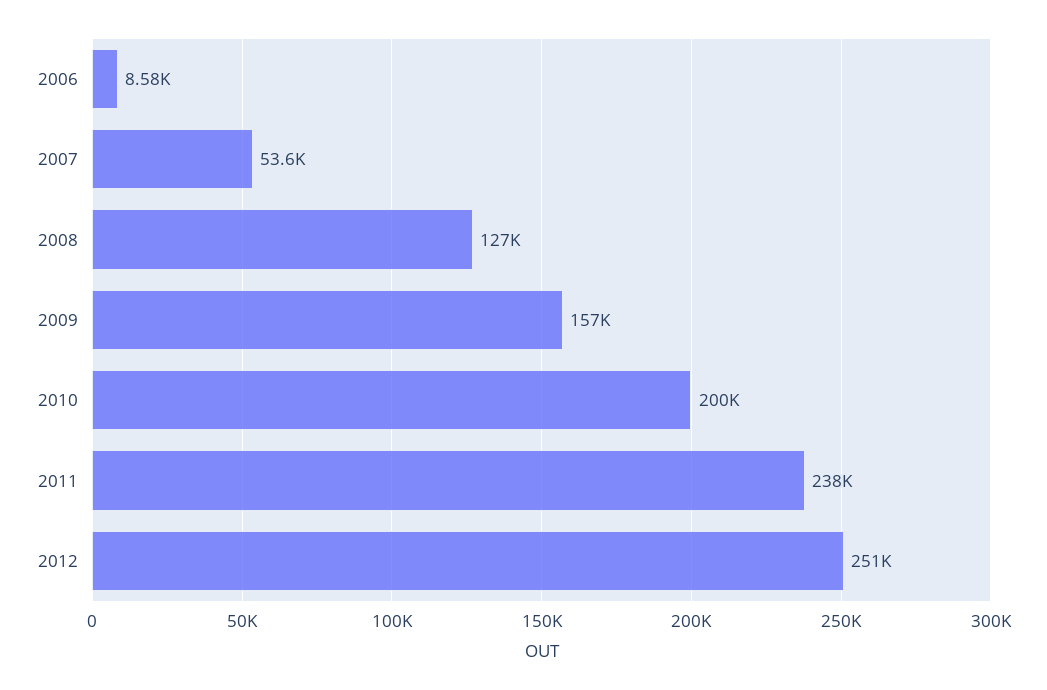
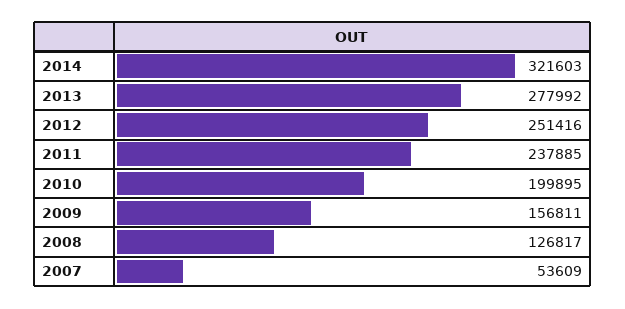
2006: 8580 -> none
2014: none -> 321603
2013: none -> 277992

